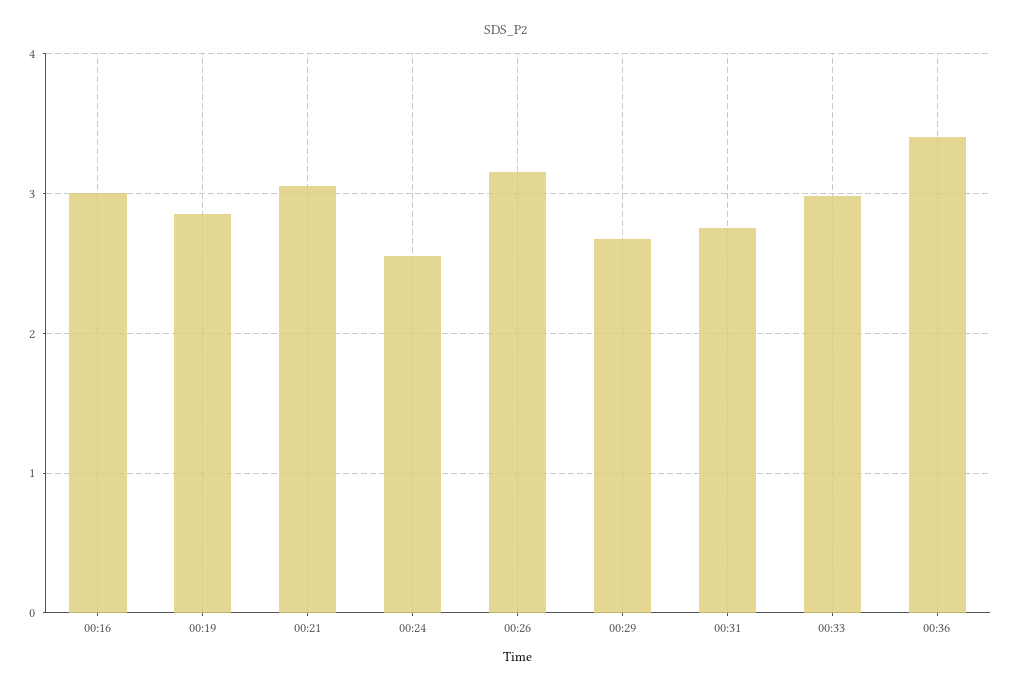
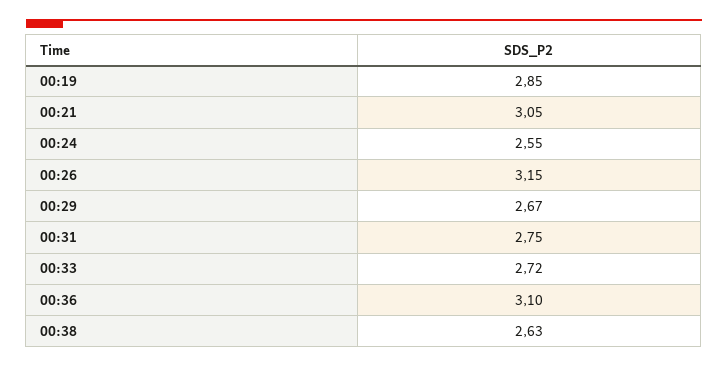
00:16: 3 -> none
00:33: 3 -> 2.72
00:36: 3.4 -> 3.1
00:38: none -> 2.63

